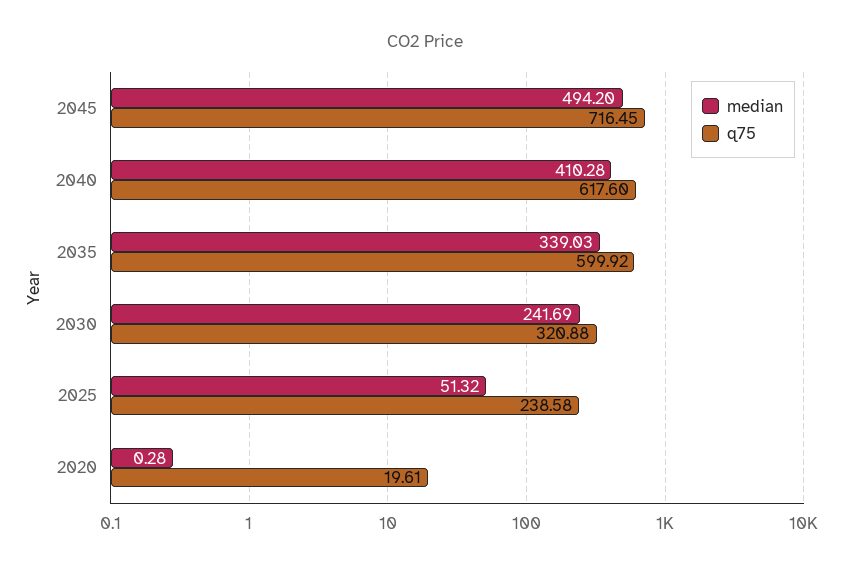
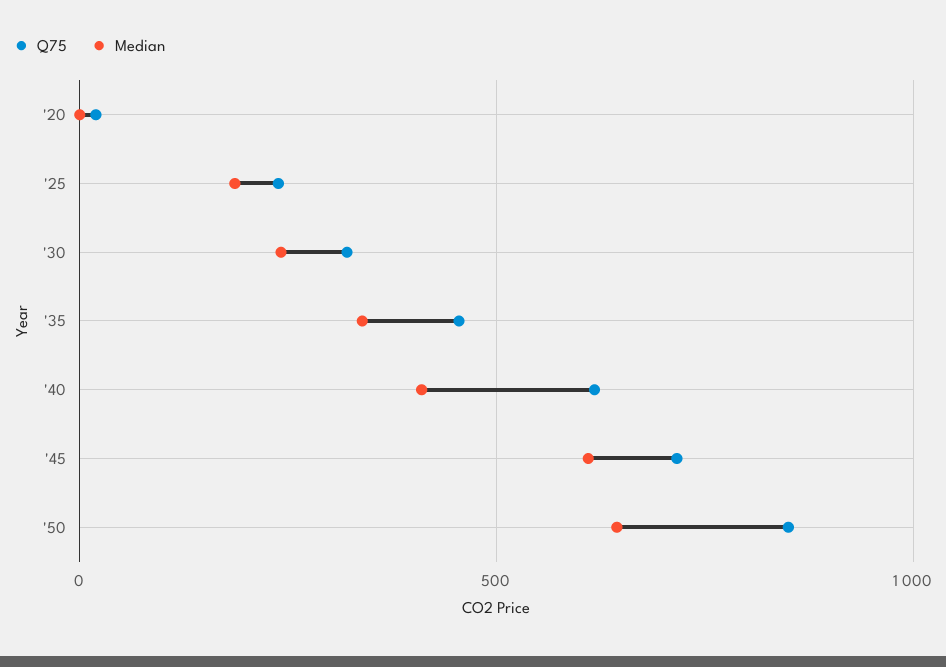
median, 2045: 494.2 -> 600
q75, 2035: 599.92 -> 450
median, 2025: 51.32 -> 200
q75, '50: none -> 850
median, '50: none -> 650

